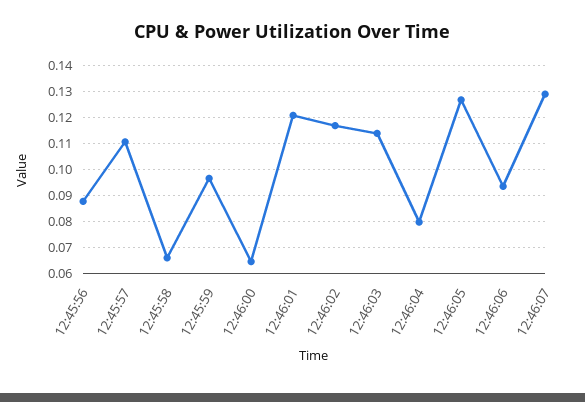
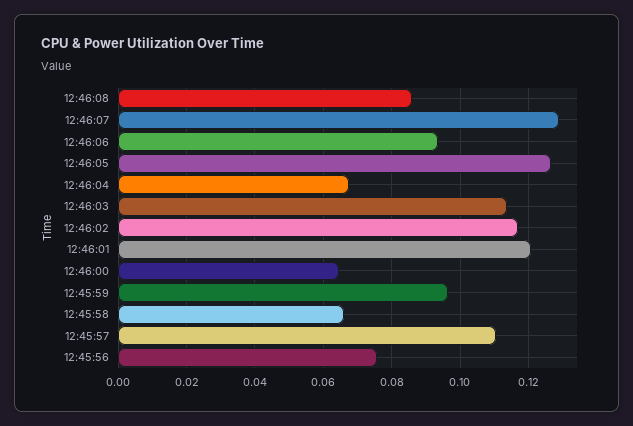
12:45:56: 0.0875 -> 0.076
12:46:04: 0.08 -> 0.068
12:46:08: none -> 0.086

